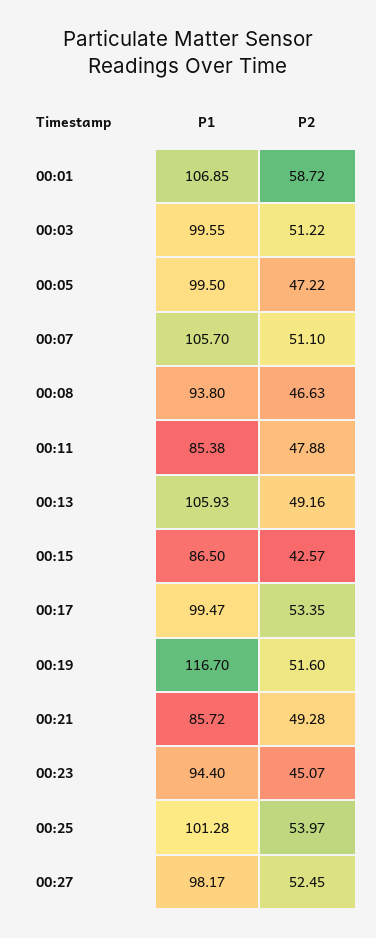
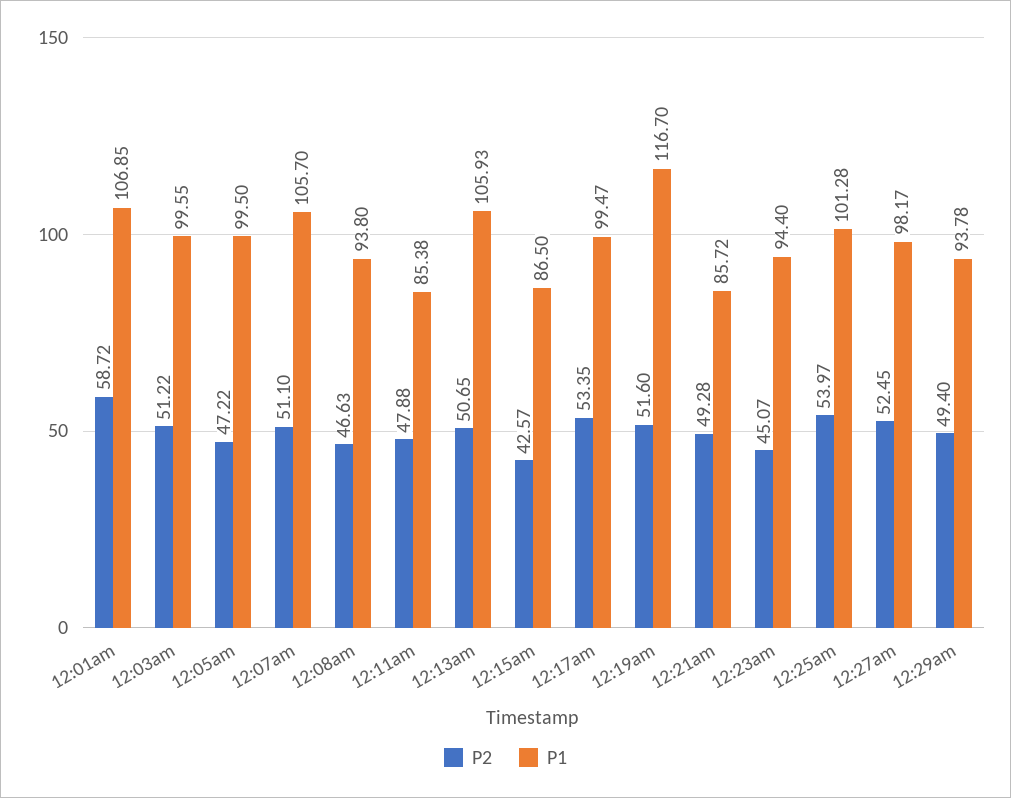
P2, 00:13: 49.16 -> 50.65
P2, 12:29am: none -> 49.4
P1, 12:29am: none -> 93.78

